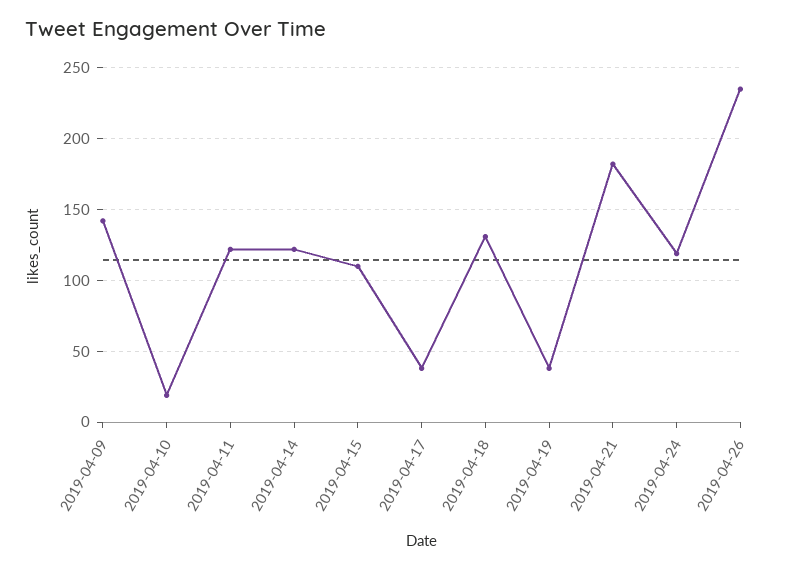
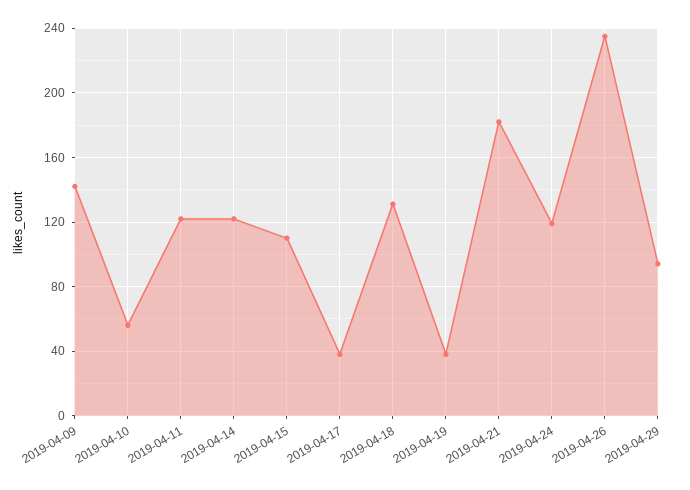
2019-04-10: 20 -> 55
2019-04-29: none -> 95

